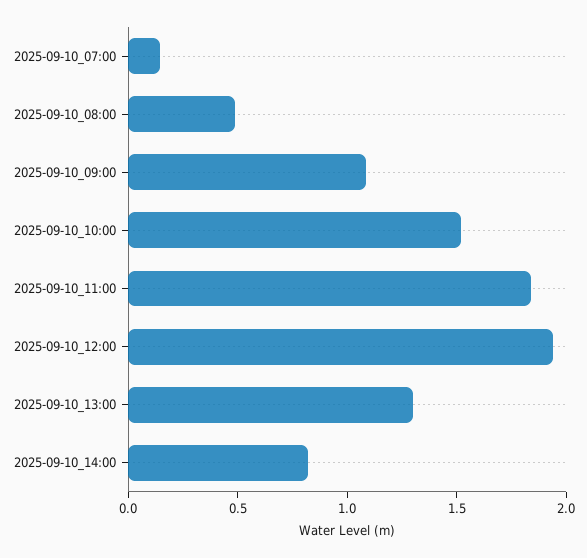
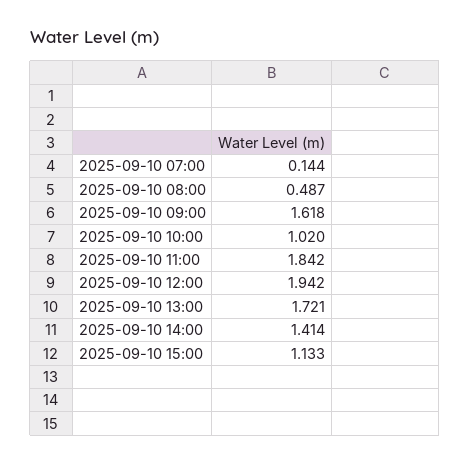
2025-09-10_09:00: 1.1 -> 1.618
2025-09-10_10:00: 1.5 -> 1.02
2025-09-10_13:00: 1.3 -> 1.721
2025-09-10_14:00: 0.8 -> 1.414
2025-09-10 15:00: none -> 1.133

